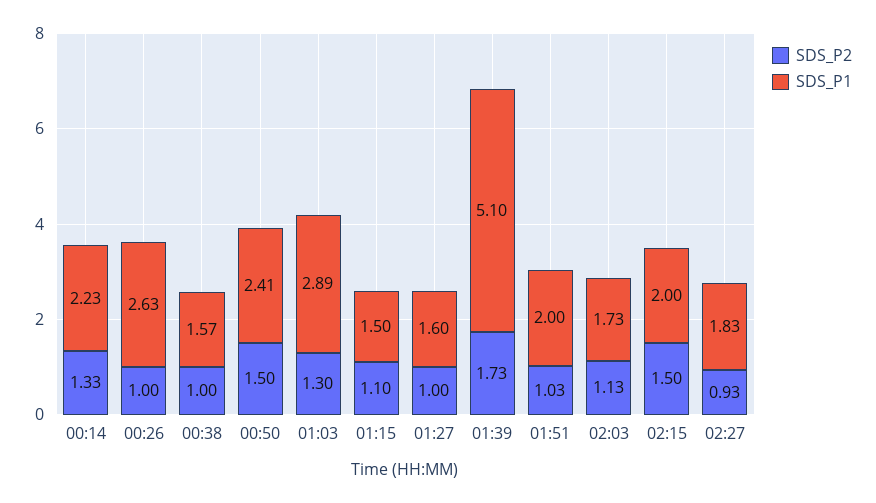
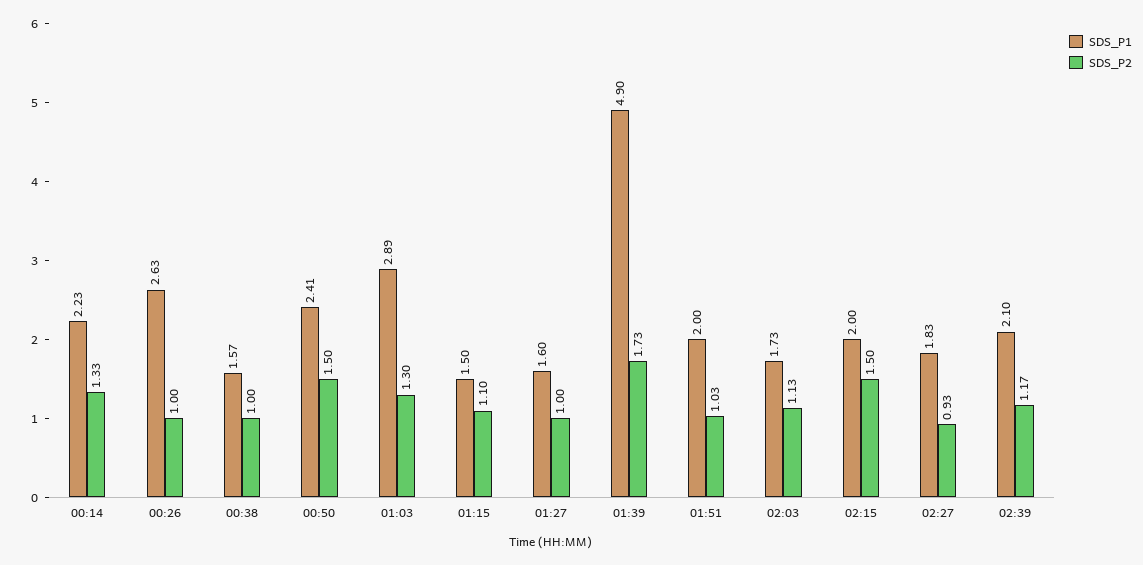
SDS_P1, 01:39: 5.1 -> 4.9
SDS_P1, 02:39: none -> 2.1
SDS_P2, 02:39: none -> 1.17

